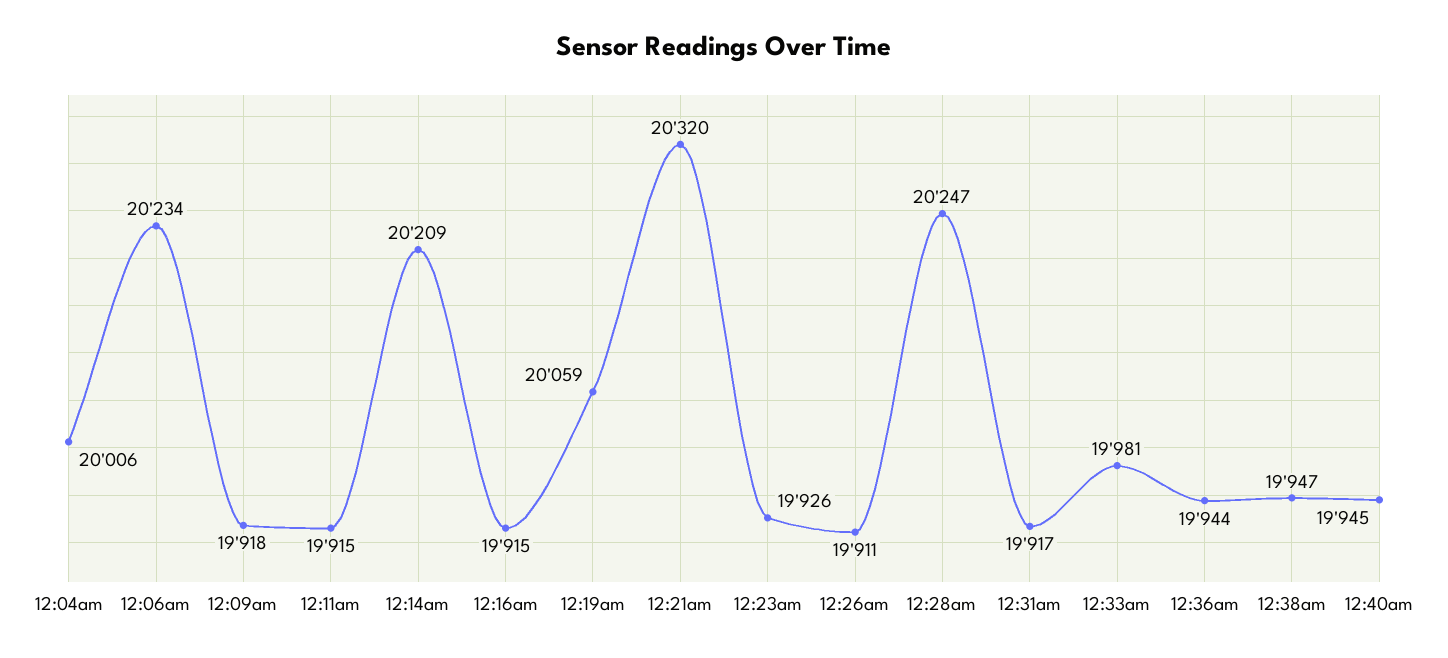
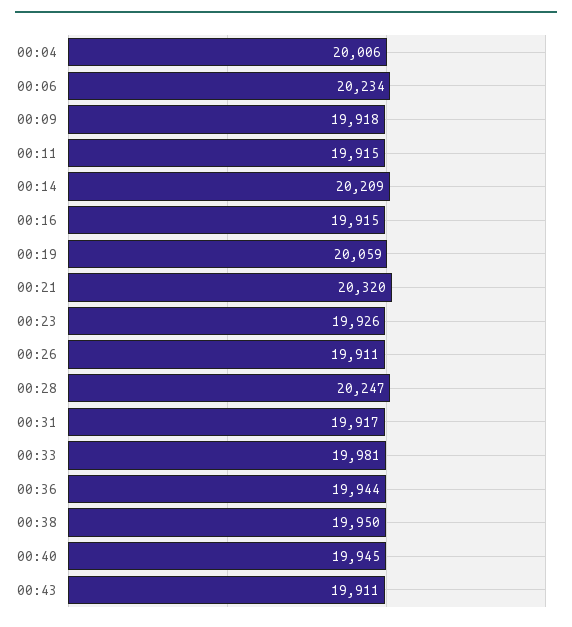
12:38am: 19947 -> 19950
00:43: none -> 19911

